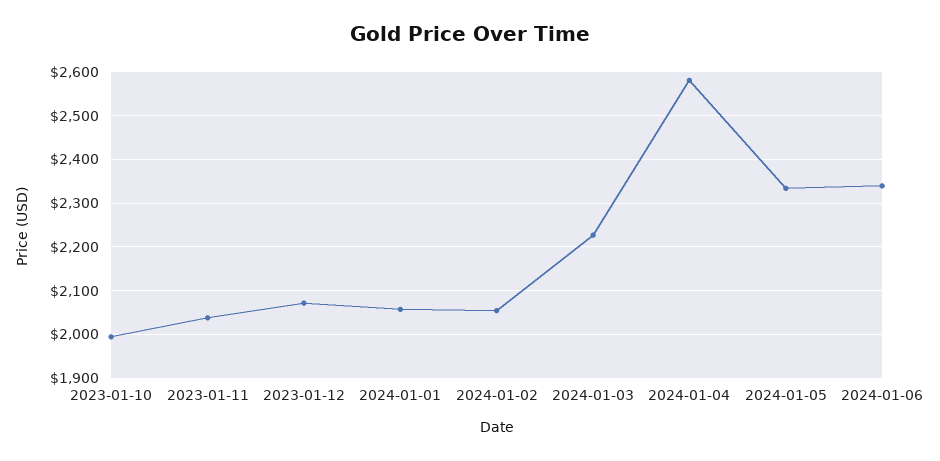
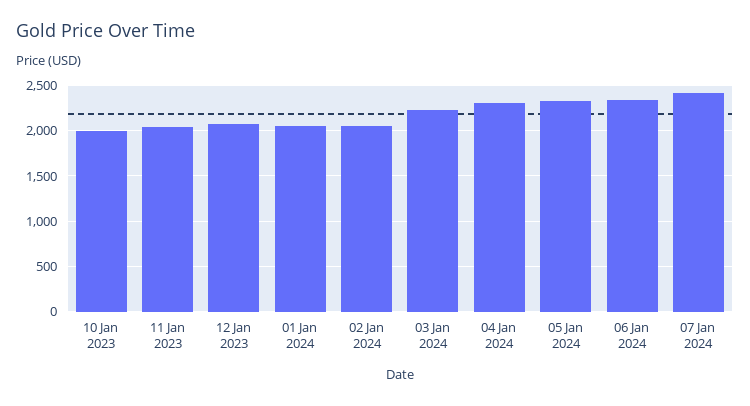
2024-01-04: 2580 -> 2300
07 Jan 2024: none -> 2400

